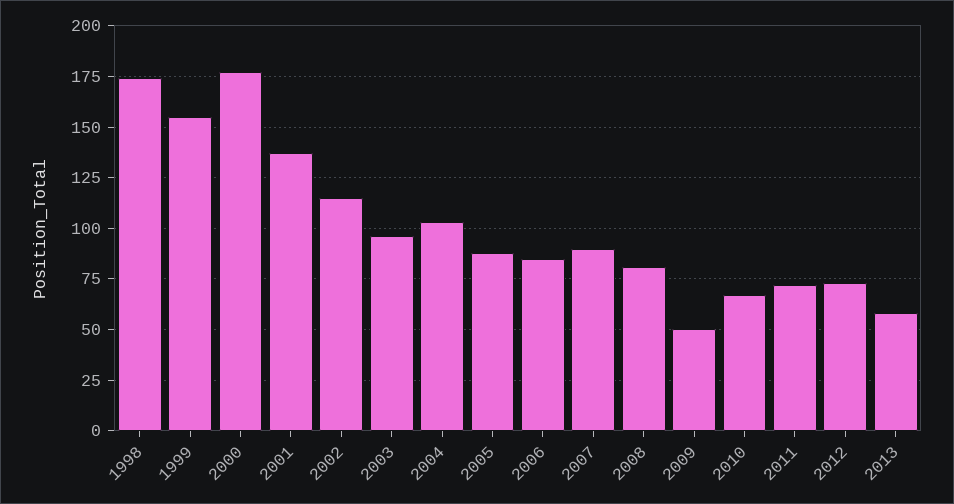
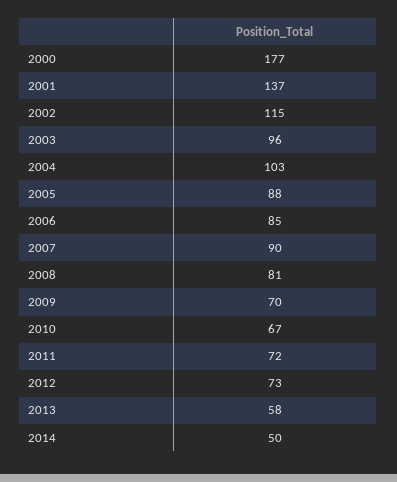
1998: 175 -> none
1999: 155 -> none
2009: 50 -> 70
2014: none -> 50

